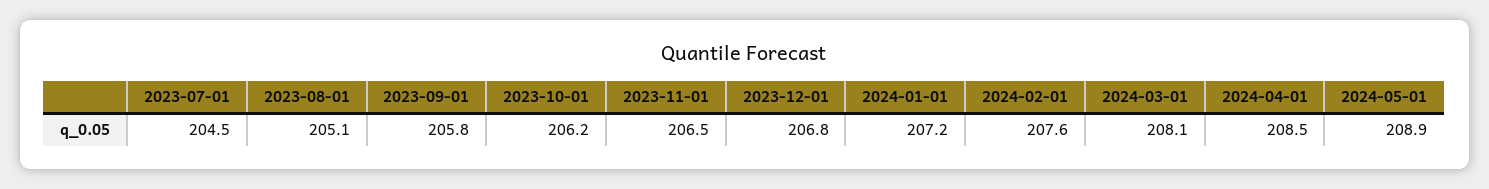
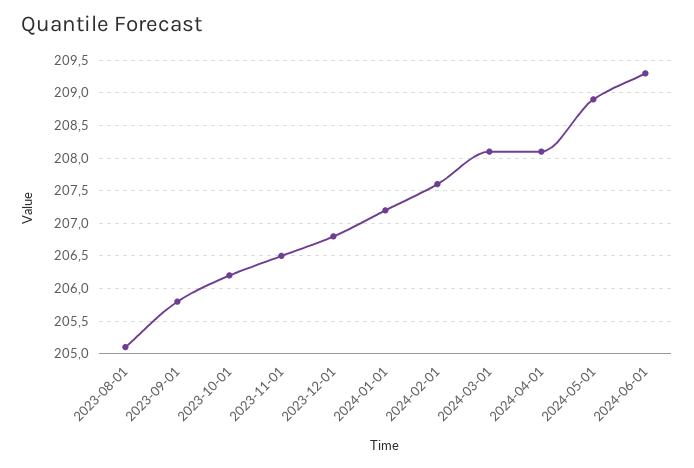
2023-07-01: 204.5 -> none
2024-04-01: 208.5 -> 208.1
2024-06-01: none -> 209.3

